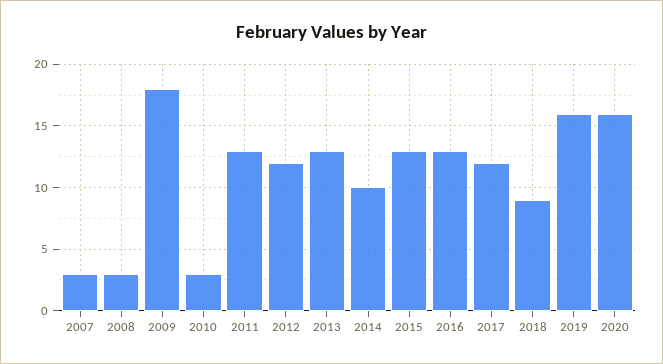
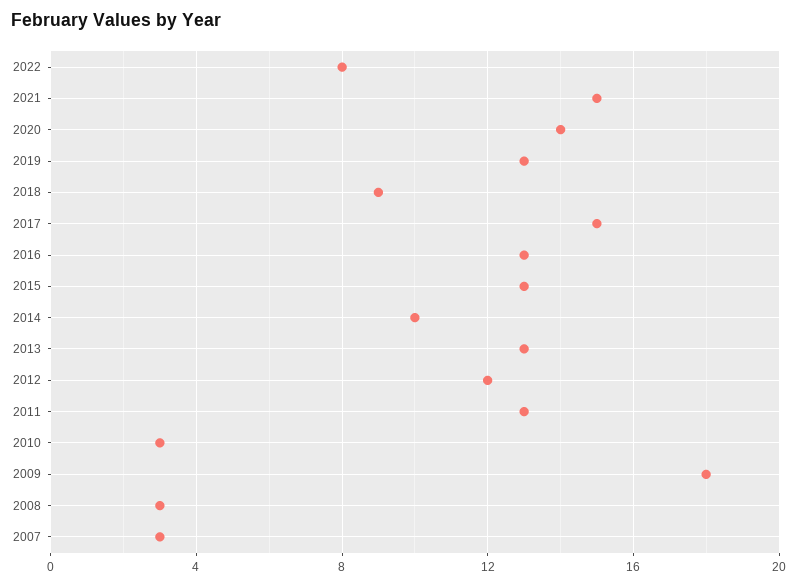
2017: 12 -> 15
2019: 16 -> 13
2020: 16 -> 14
2022: none -> 8
2021: none -> 15

